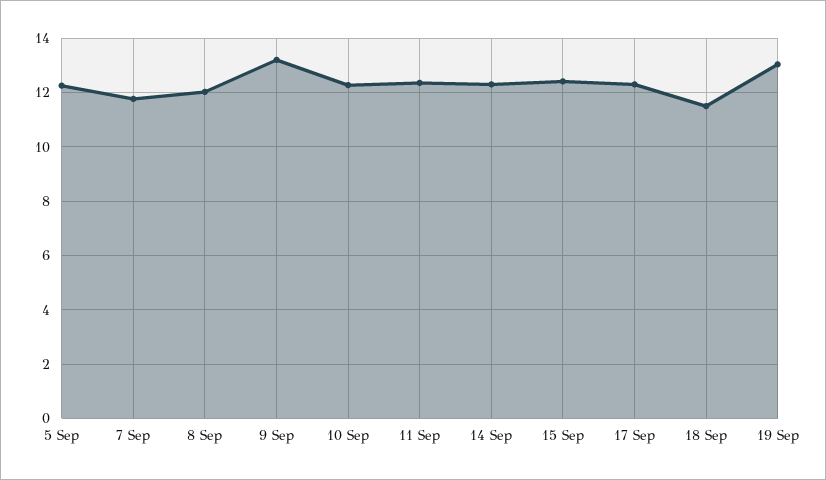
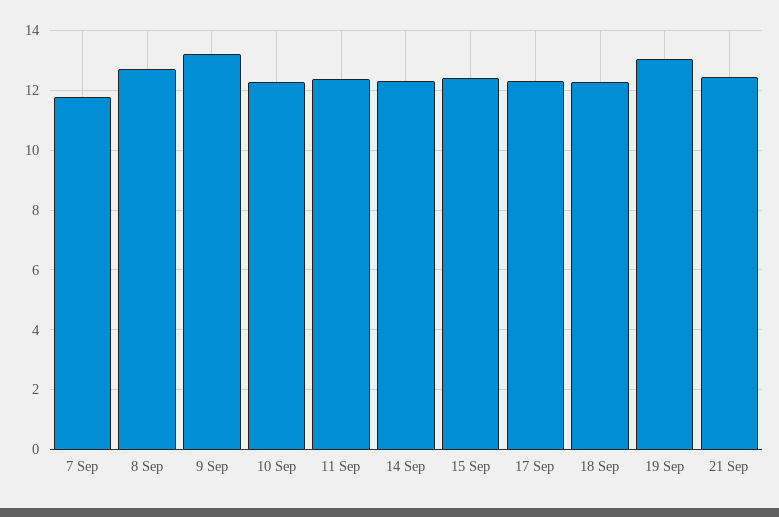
5 Sep: 12.25 -> none
8 Sep: 12 -> 12.75
18 Sep: 11.5 -> 12.25
21 Sep: none -> 12.5

